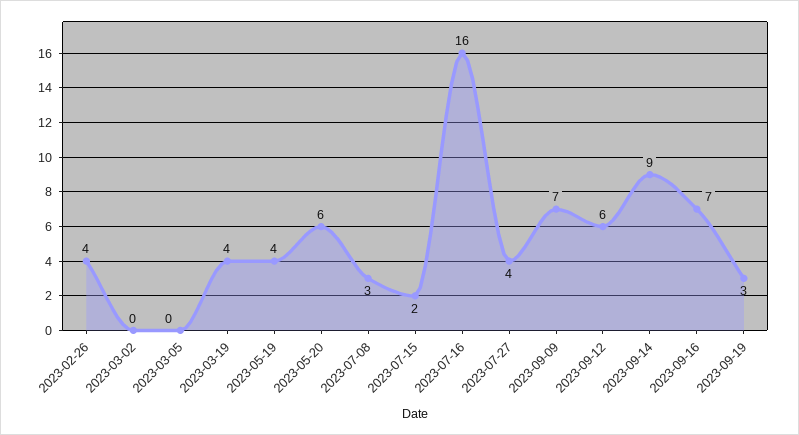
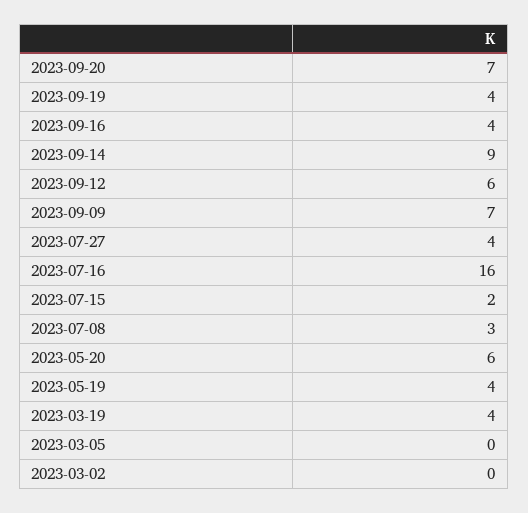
2023-02-26: 4 -> none
2023-09-16: 7 -> 4
2023-09-19: 3 -> 4
2023-09-20: none -> 7

